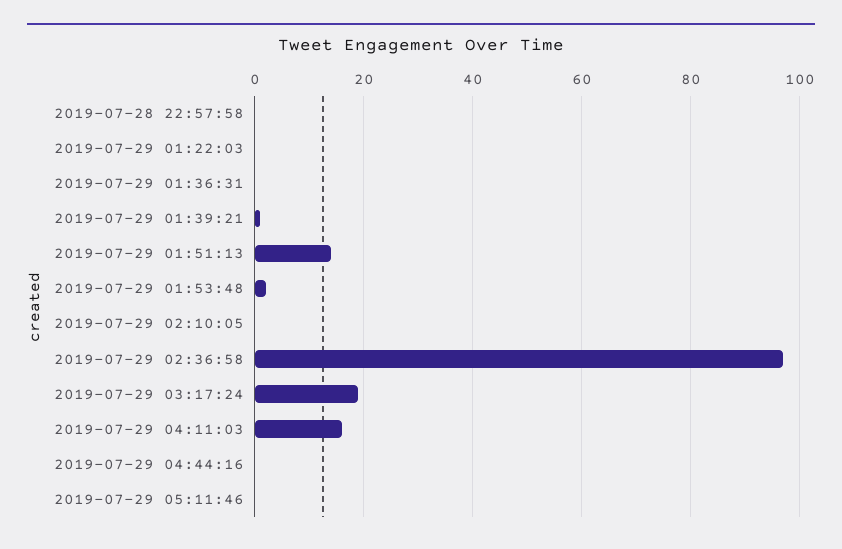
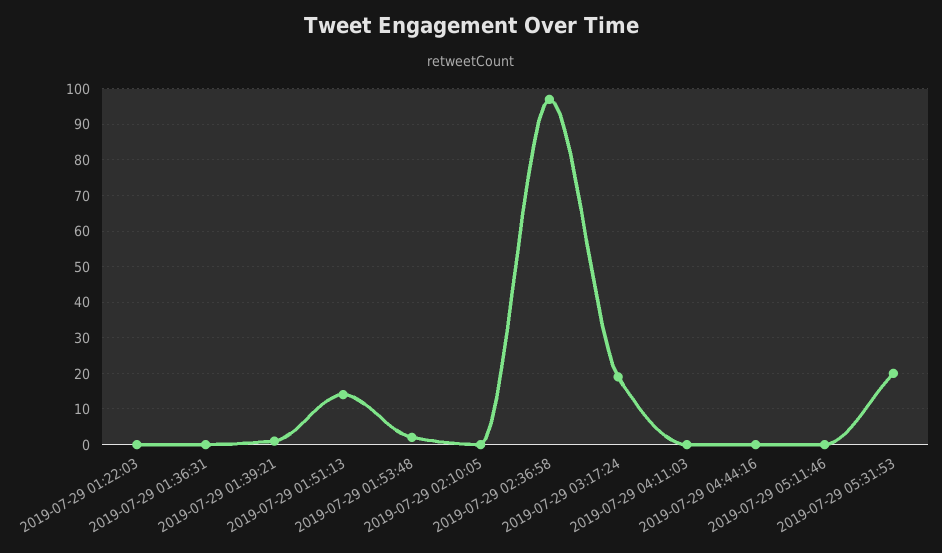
2019-07-28 22:57:58: 0 -> none
2019-07-29 04:11:03: 15 -> 0
2019-07-29 05:31:53: none -> 20

